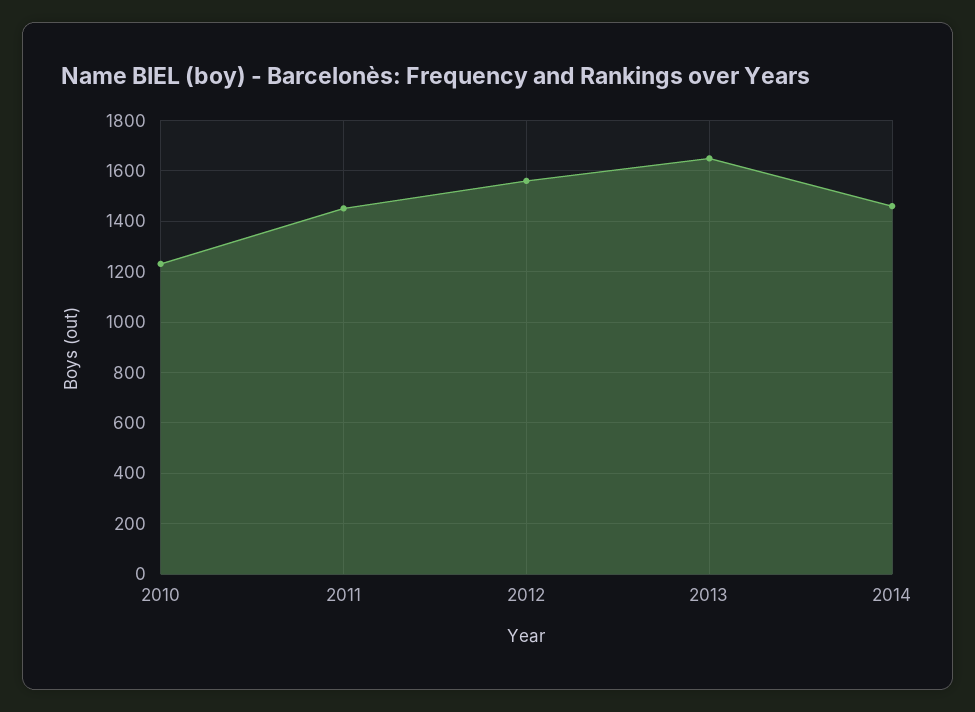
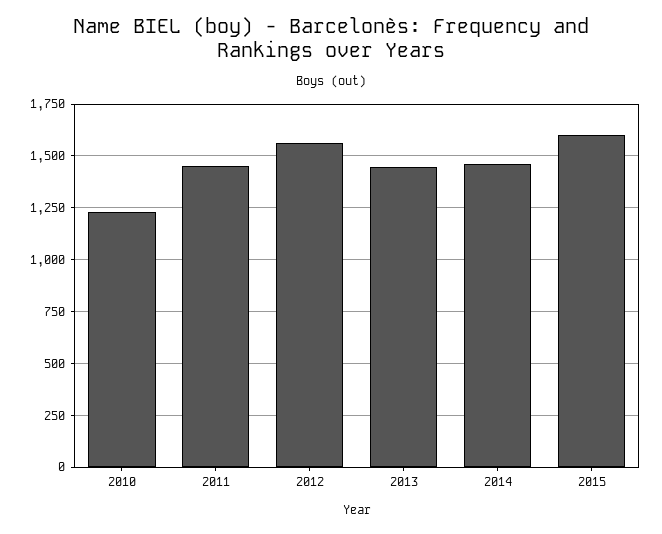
2013: 1650 -> 1450
2015: none -> 1600

